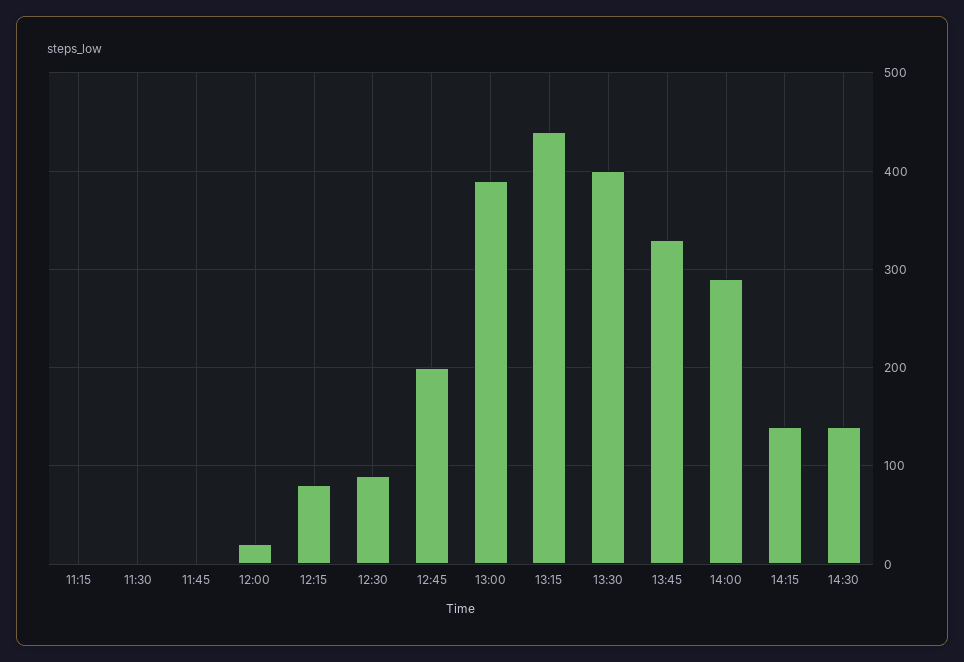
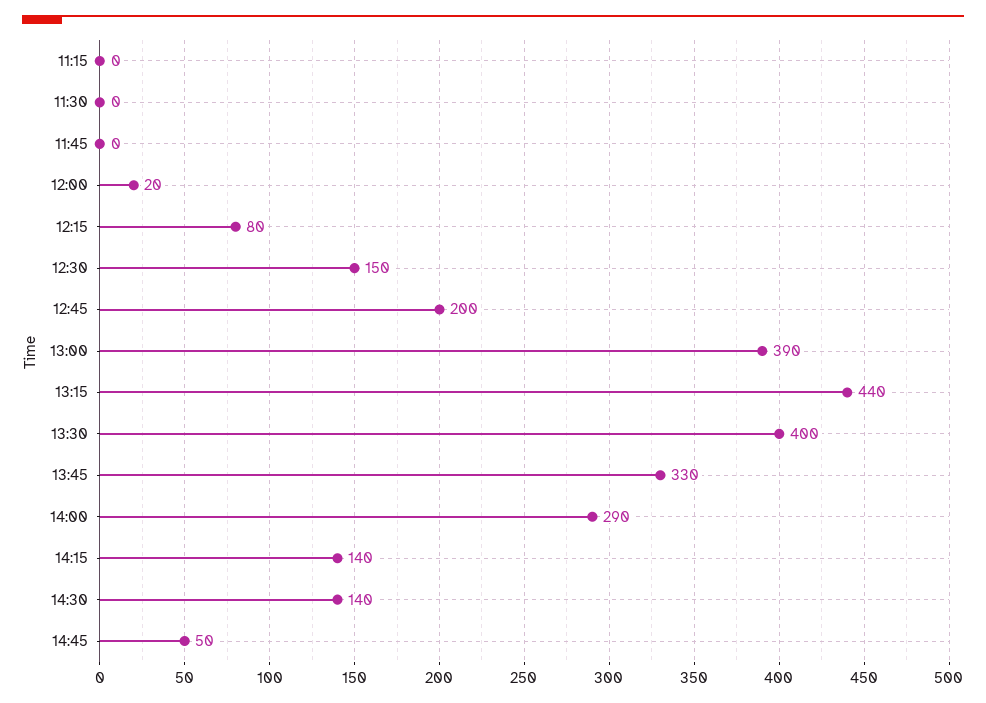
12:30: 90 -> 150
14:45: none -> 50

